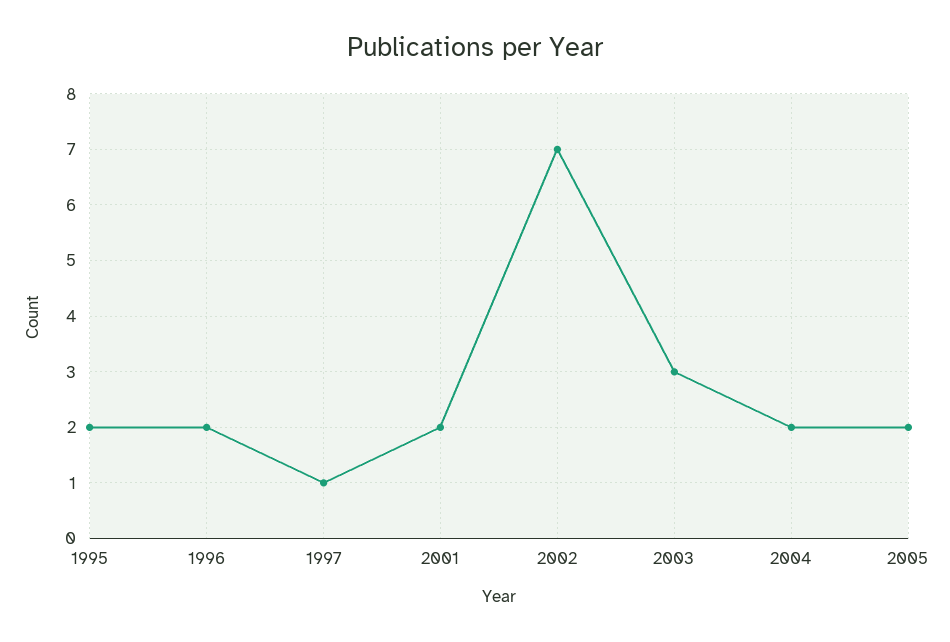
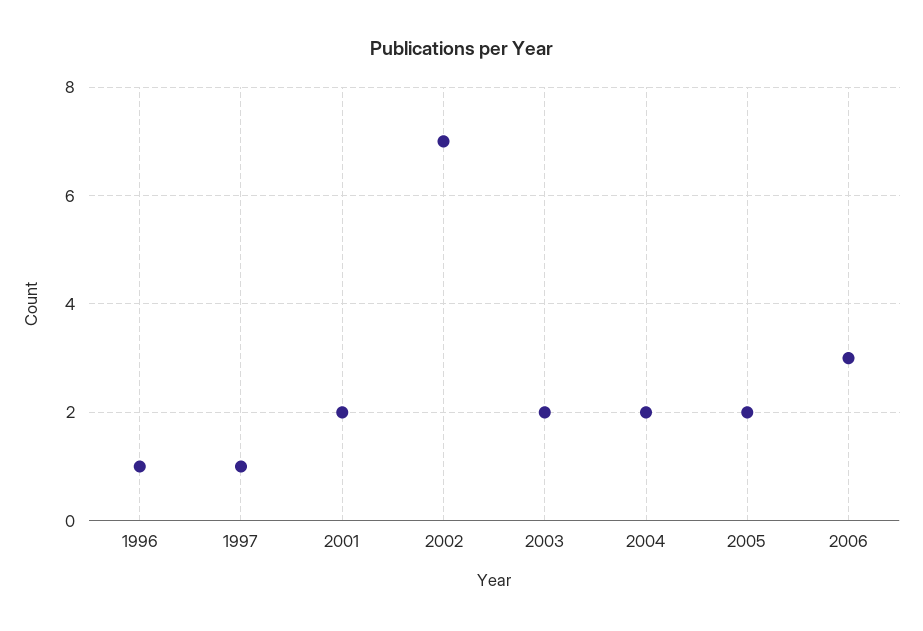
1995: 2 -> none
1996: 2 -> 1
2003: 3 -> 2
2006: none -> 3

